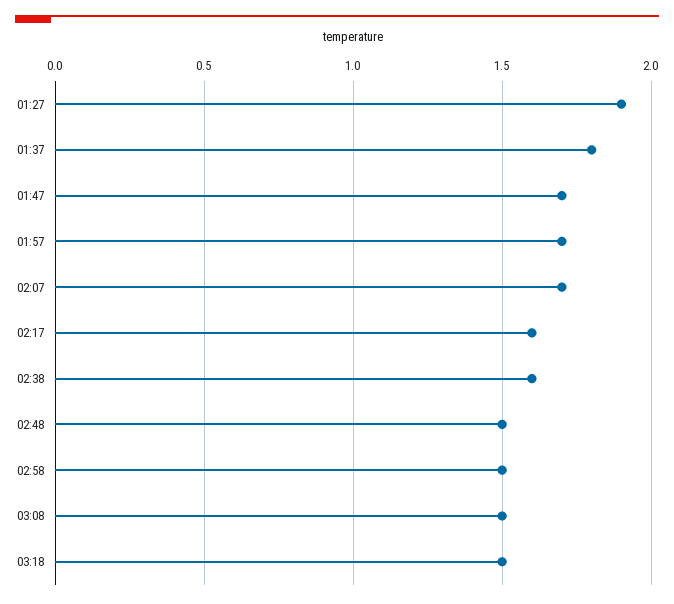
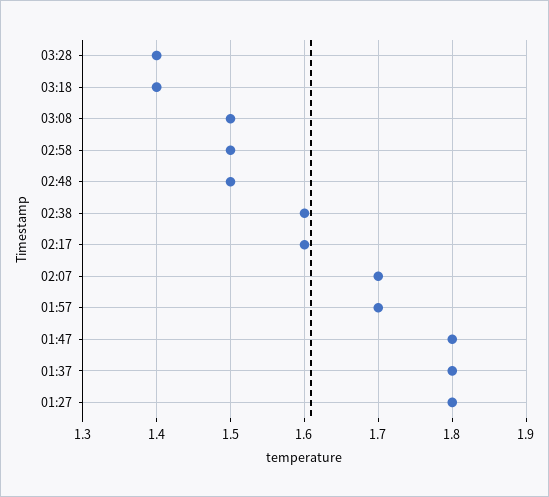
01:27: 1.9 -> 1.8
01:47: 1.7 -> 1.8
03:18: 1.5 -> 1.4
03:28: none -> 1.4

